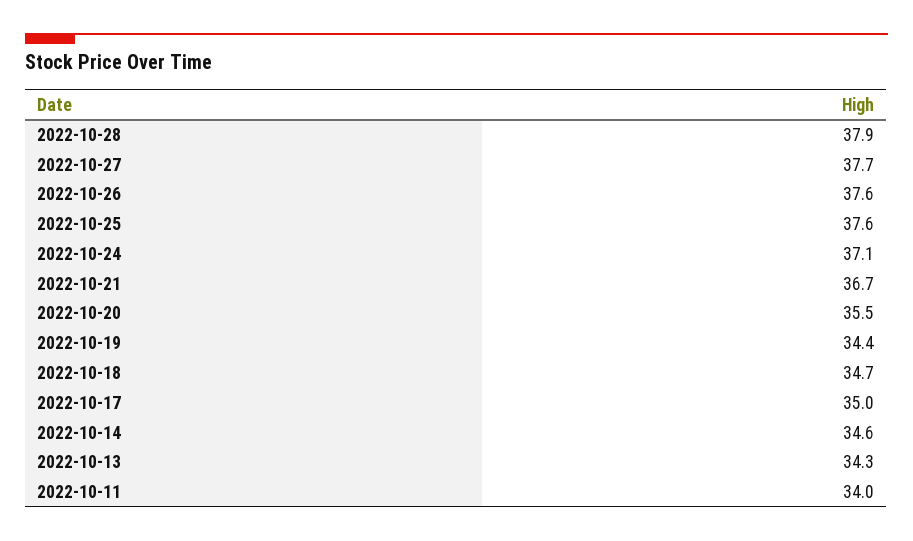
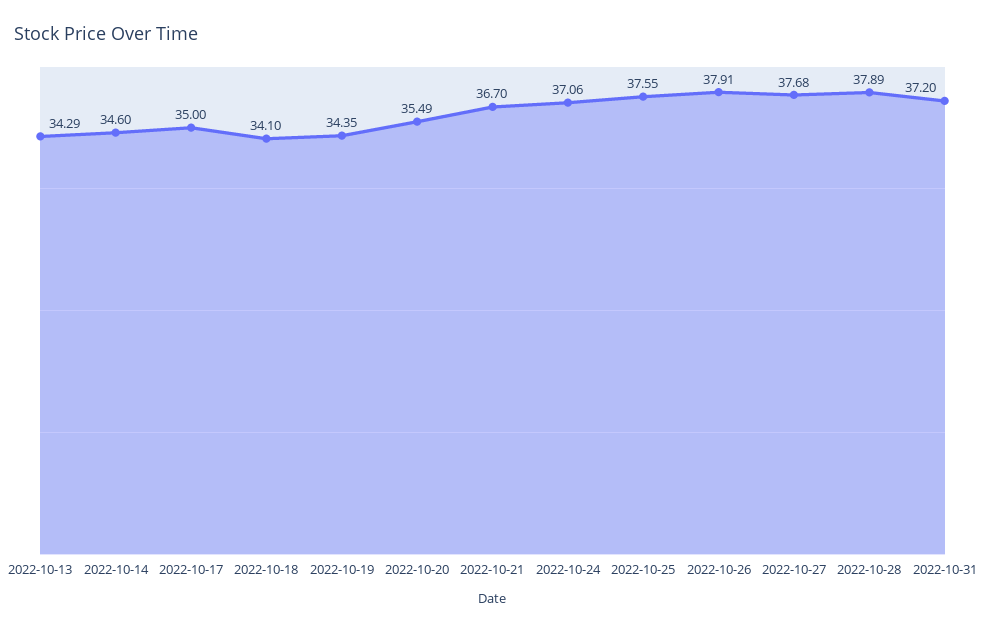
2022-10-26: 37.6 -> 37.91
2022-10-18: 34.7 -> 34.1
2022-10-11: 34 -> none
2022-10-31: none -> 37.2

